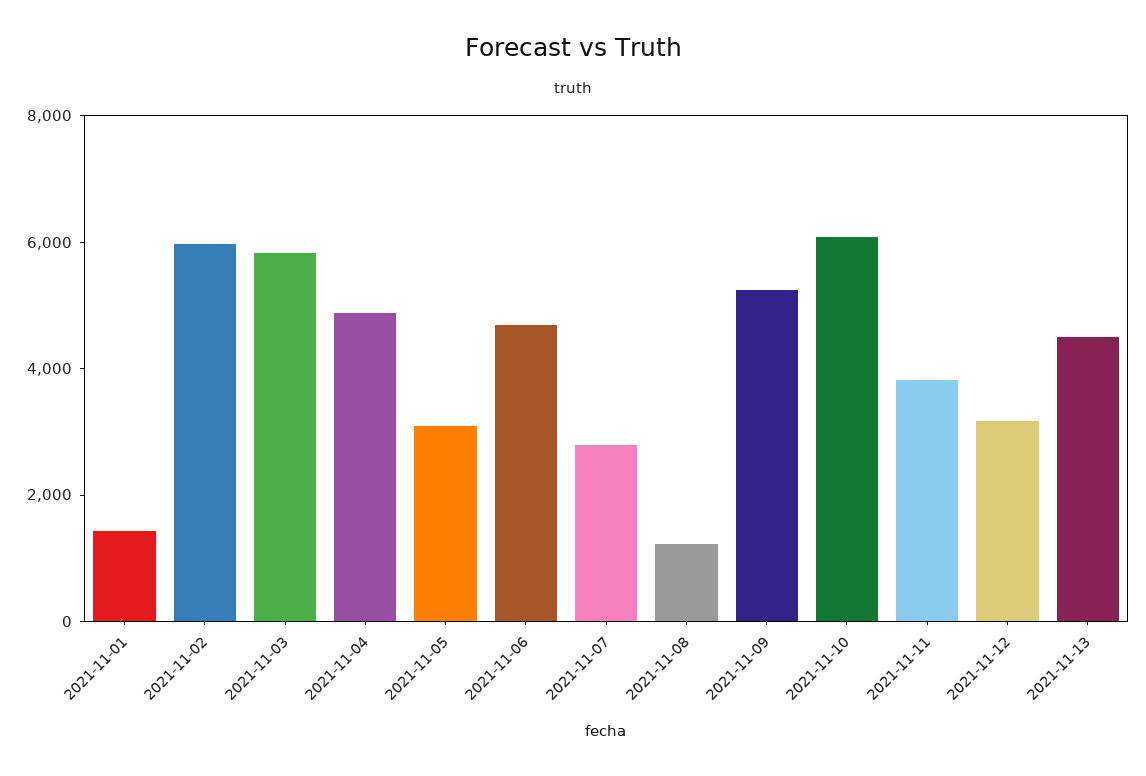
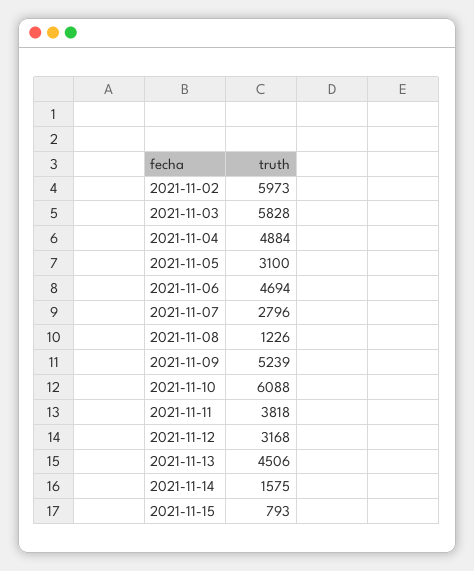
2021-11-01: 1500 -> none
2021-11-14: none -> 1575
2021-11-15: none -> 793

